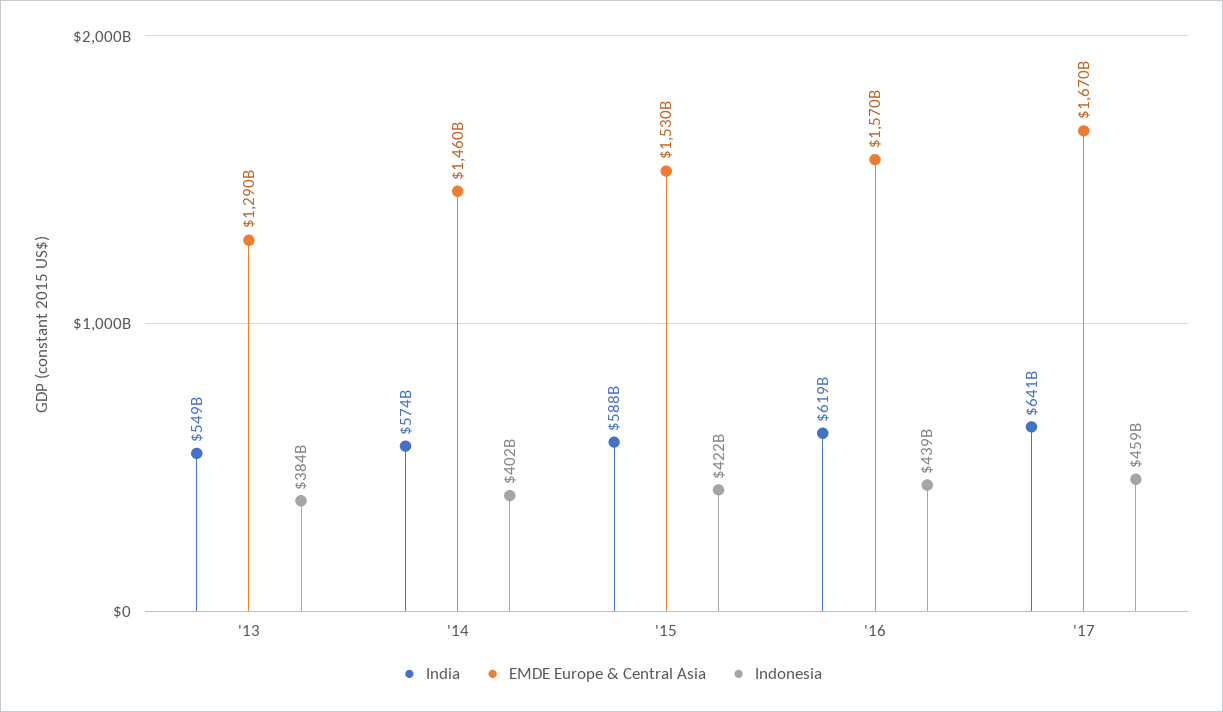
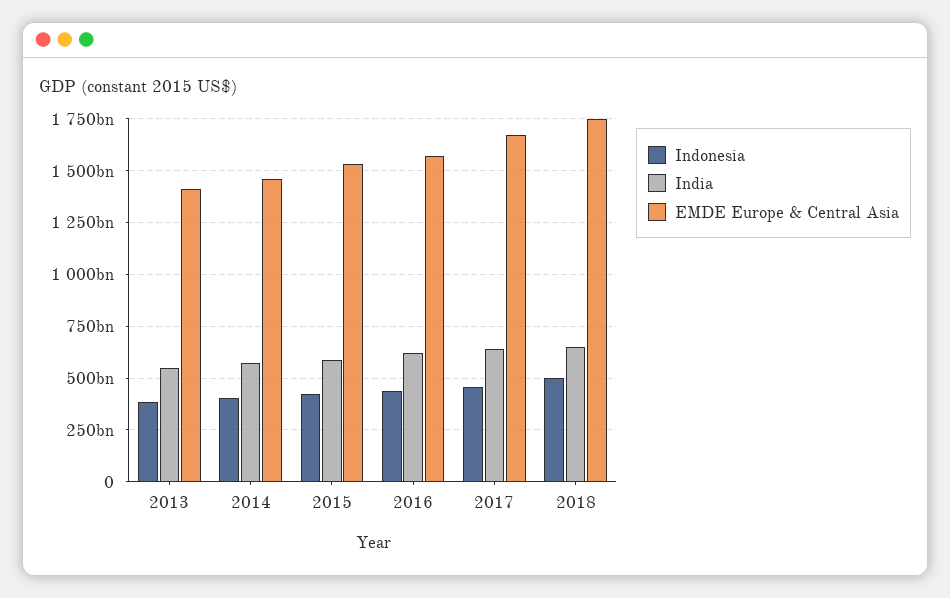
EMDE Europe & Central Asia, '13: 1290000000000 -> 1400000000000
Indonesia, 2018: none -> 500000000000
India, 2018: none -> 650000000000
EMDE Europe & Central Asia, 2018: none -> 1750000000000

